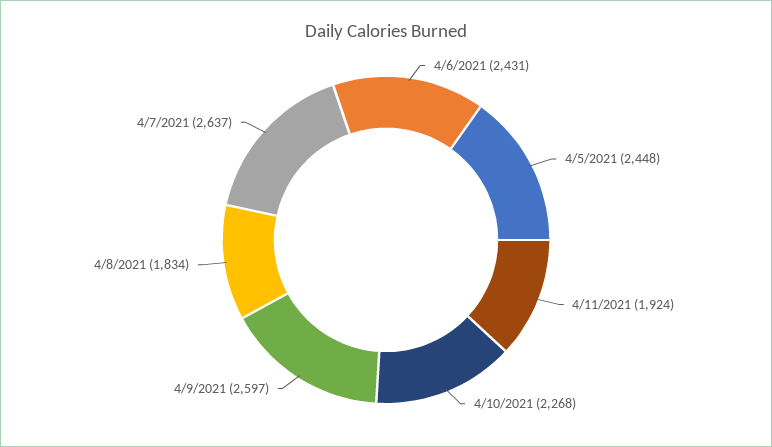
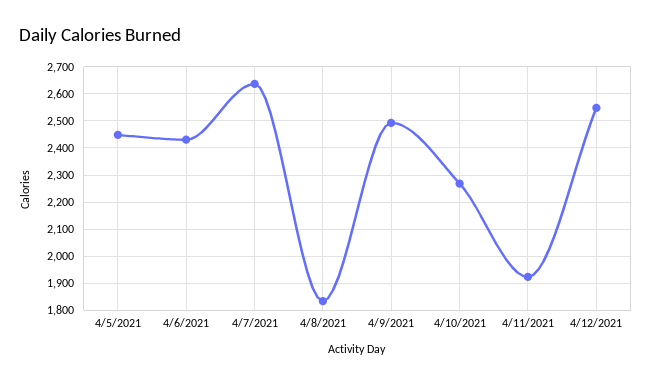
4/9/2021: 2597 -> 2500
4/12/2021: none -> 2550

